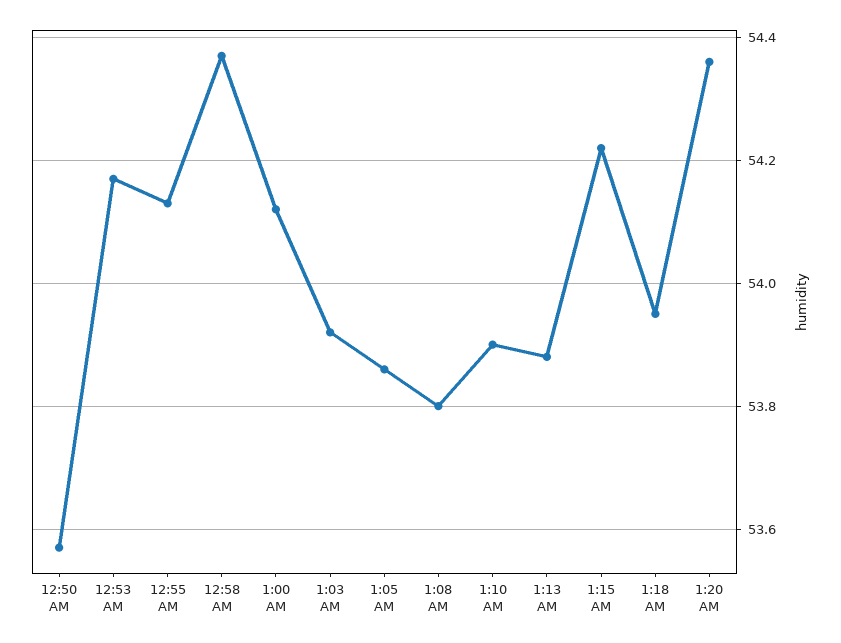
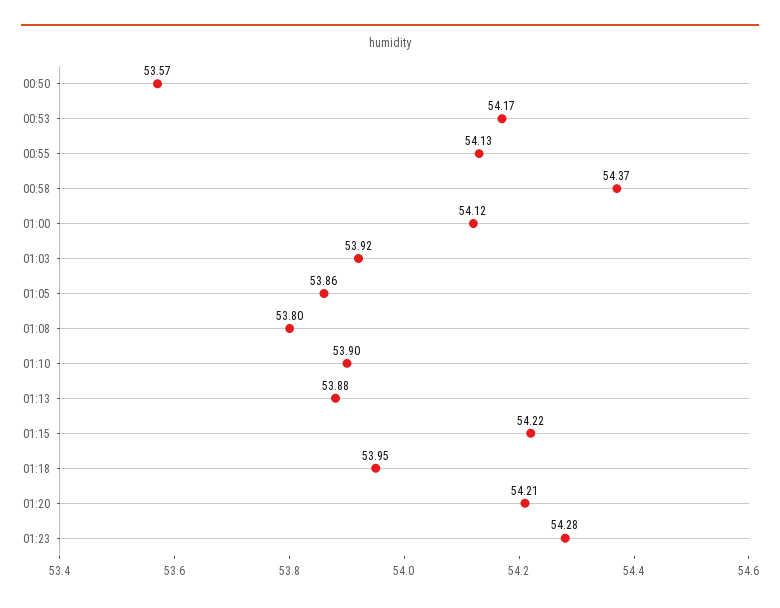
1:20 AM: 54.35 -> 54.21
01:23: none -> 54.28

